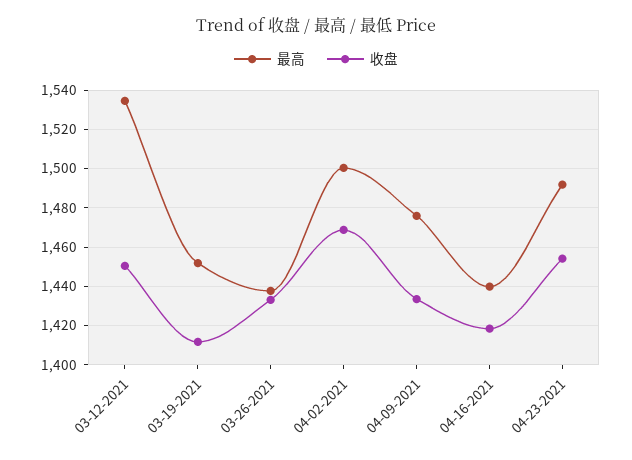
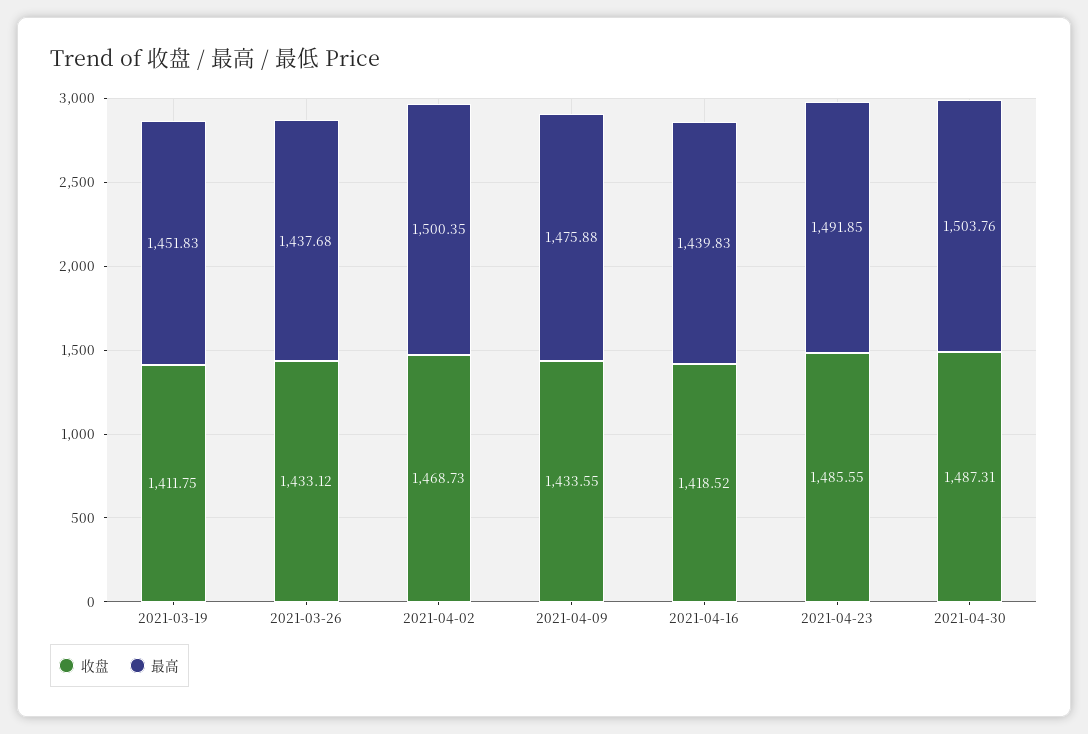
最高, 03-12-2021: 1535 -> none
收盘, 03-12-2021: 1450 -> none
收盘, 04-23-2021: 1455 -> 1485.55
收盘, 2021-04-30: none -> 1487.31
最高, 2021-04-30: none -> 1503.76

